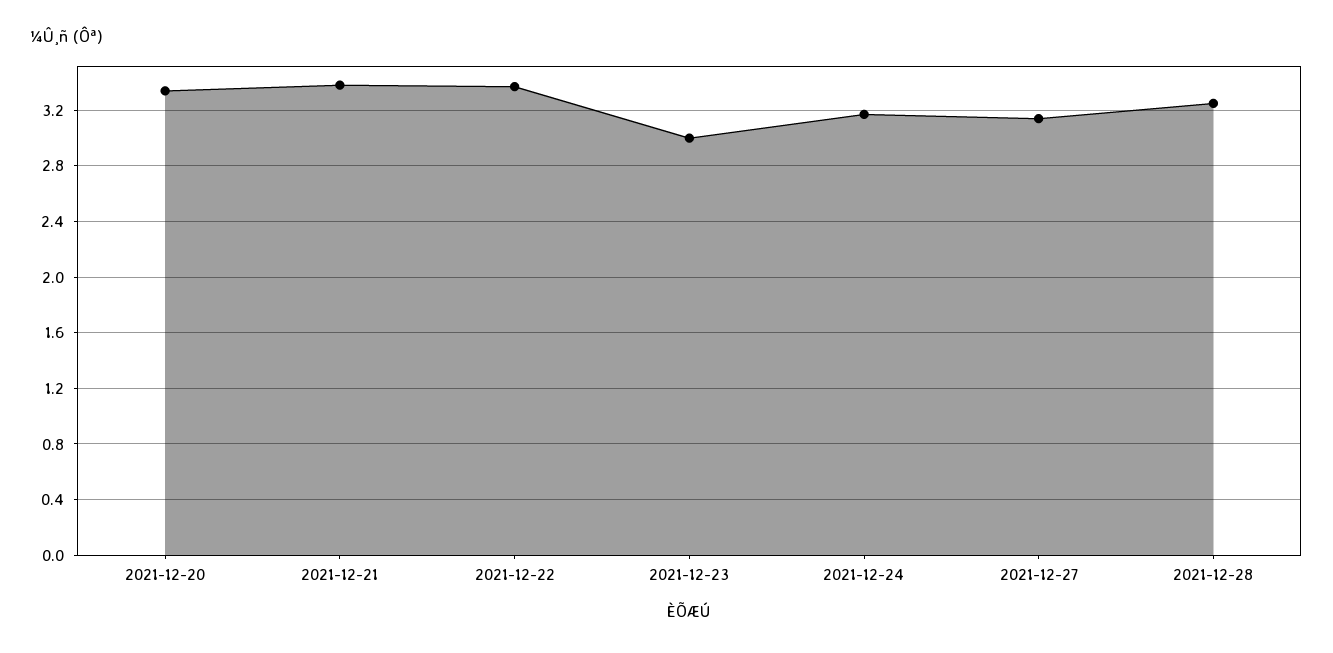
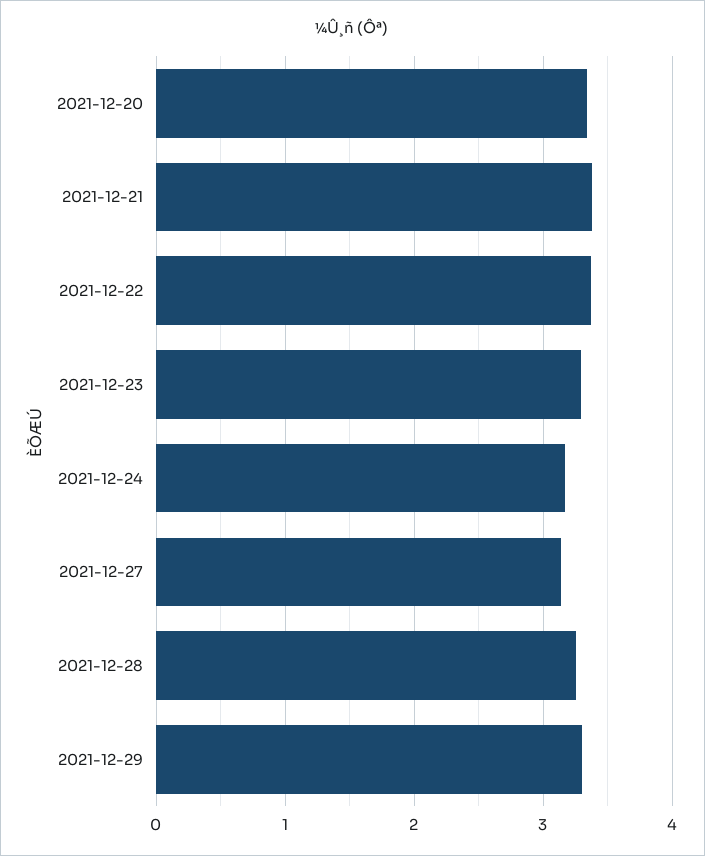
2021-12-23: 3 -> 3.3
2021-12-29: none -> 3.3

